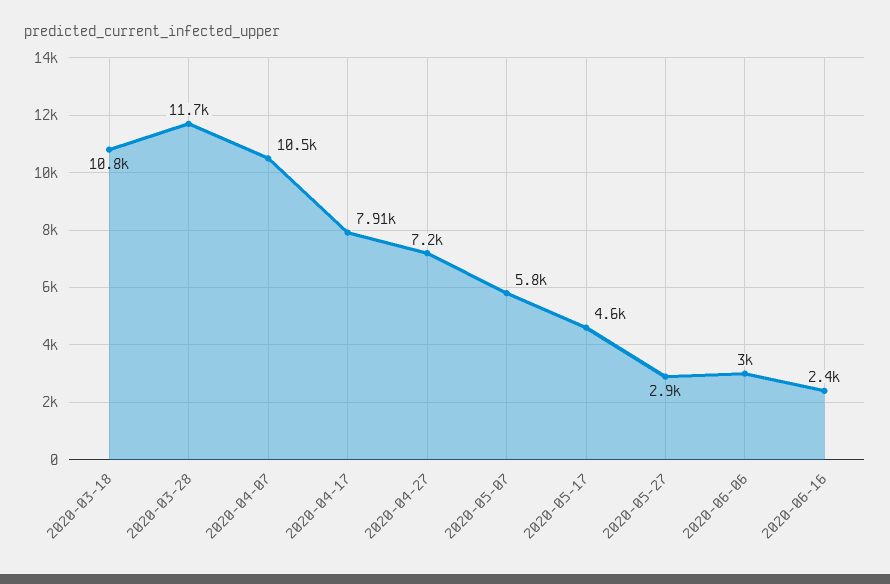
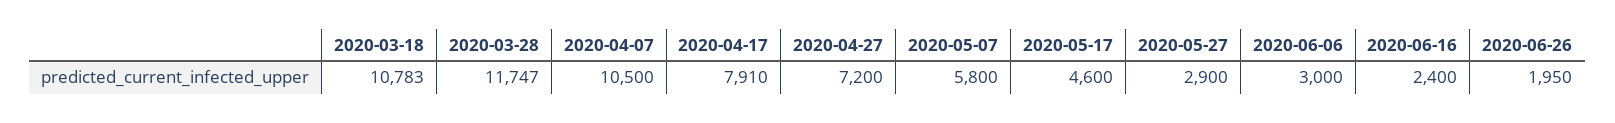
2020-06-26: none -> 1950

